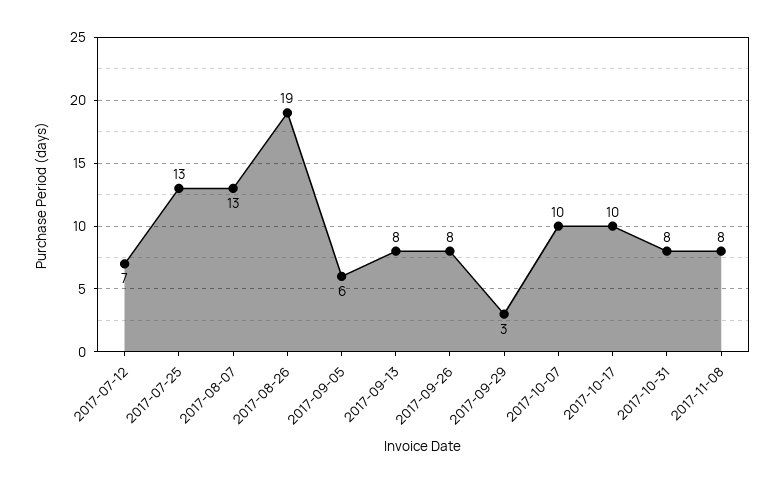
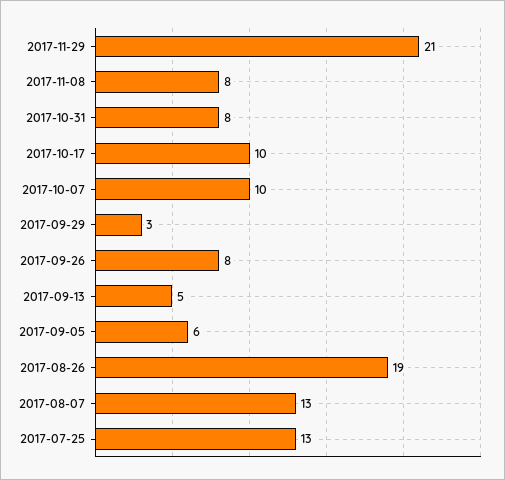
2017-07-12: 7 -> none
2017-09-13: 8 -> 5
2017-11-29: none -> 21

